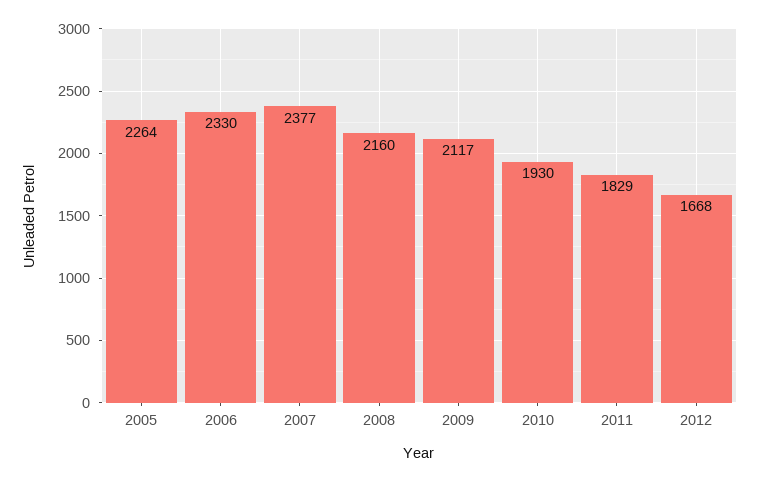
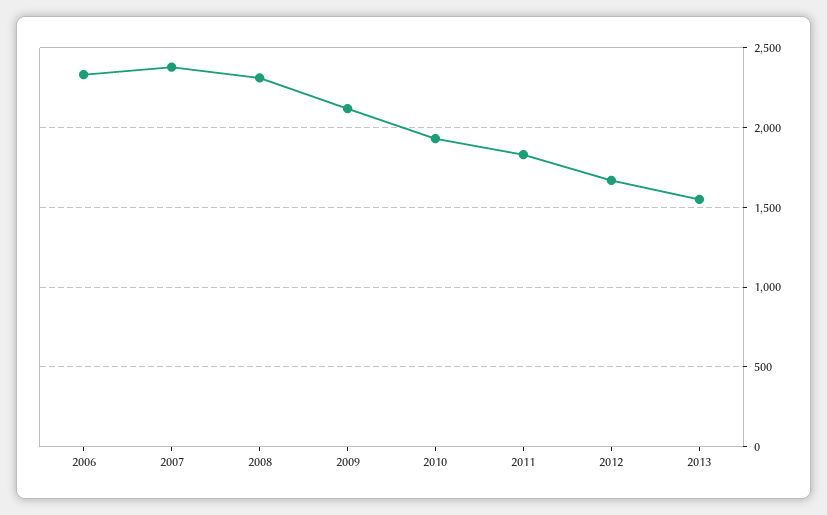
2005: 2264 -> none
2008: 2160 -> 2300
2013: none -> 1550

